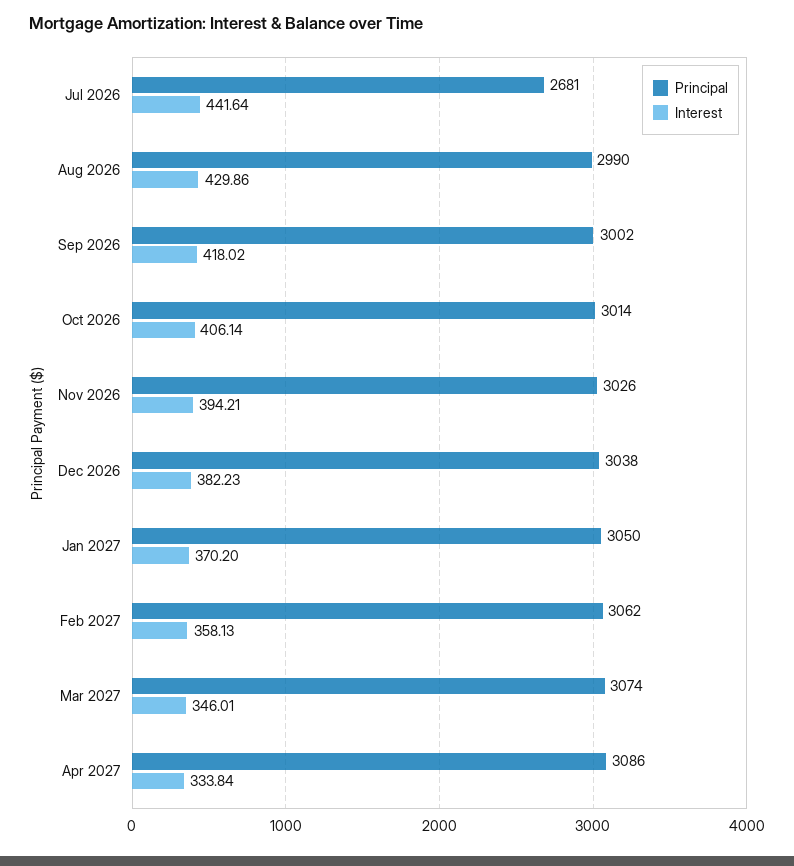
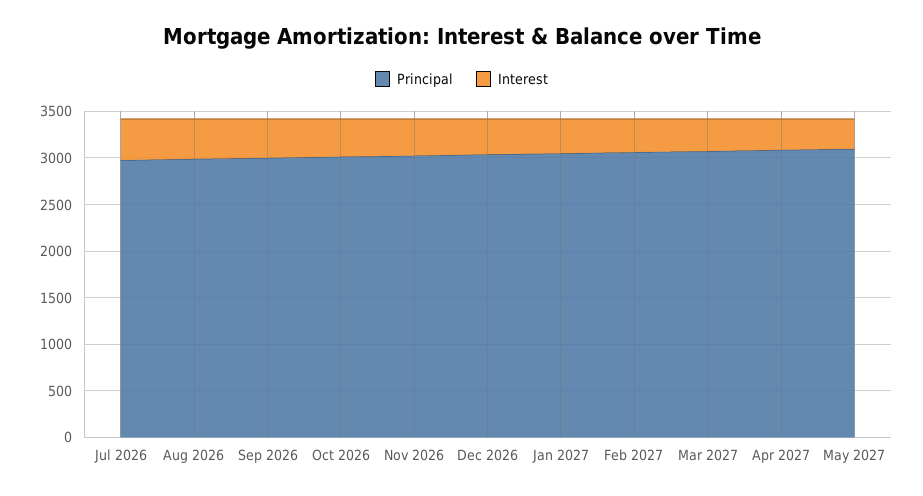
Principal, Jul 2026: 2681 -> 3000
Principal, May 2027: none -> 3100
Interest, May 2027: none -> 300

